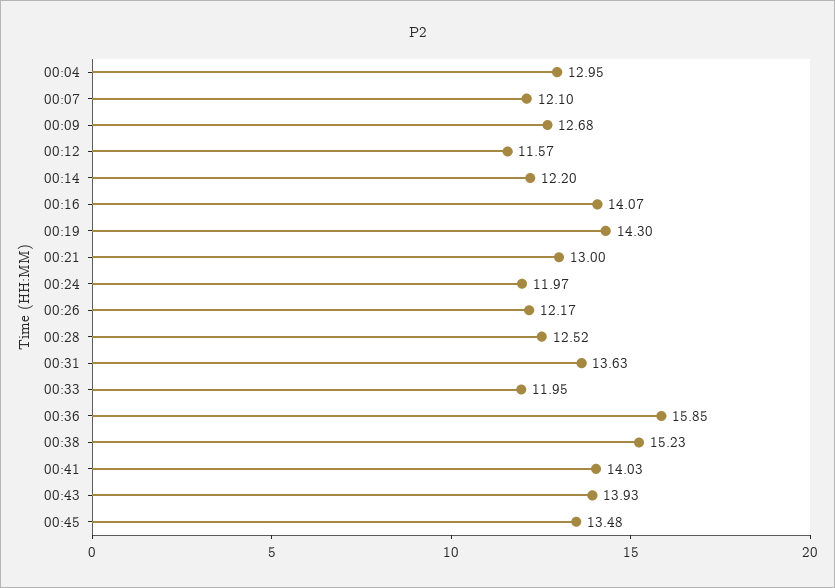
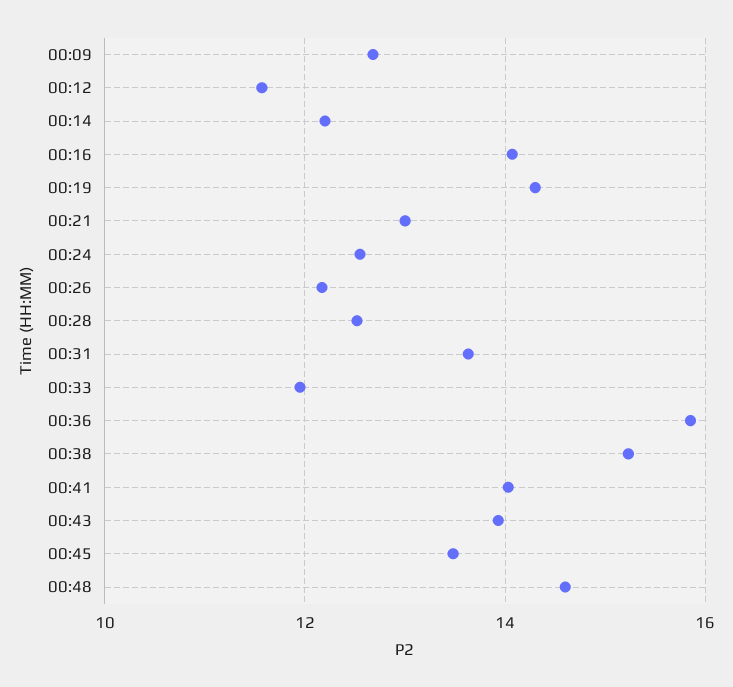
00:04: 12.95 -> none
00:07: 12.1 -> none
00:24: 11.97 -> 12.6
00:48: none -> 14.6

